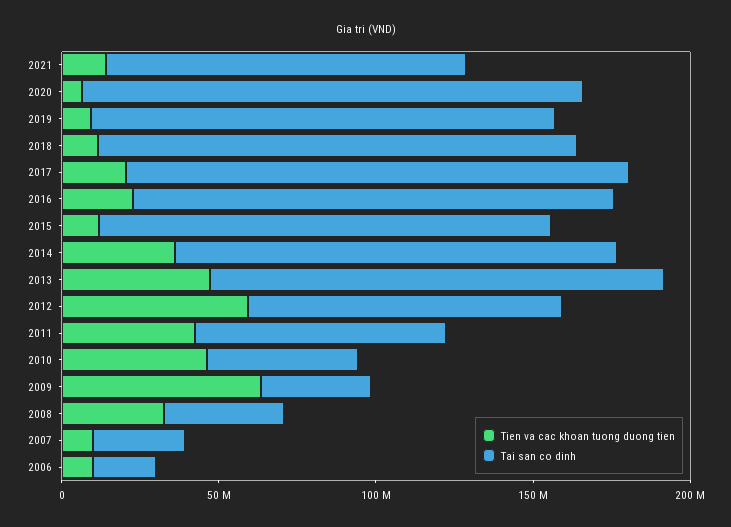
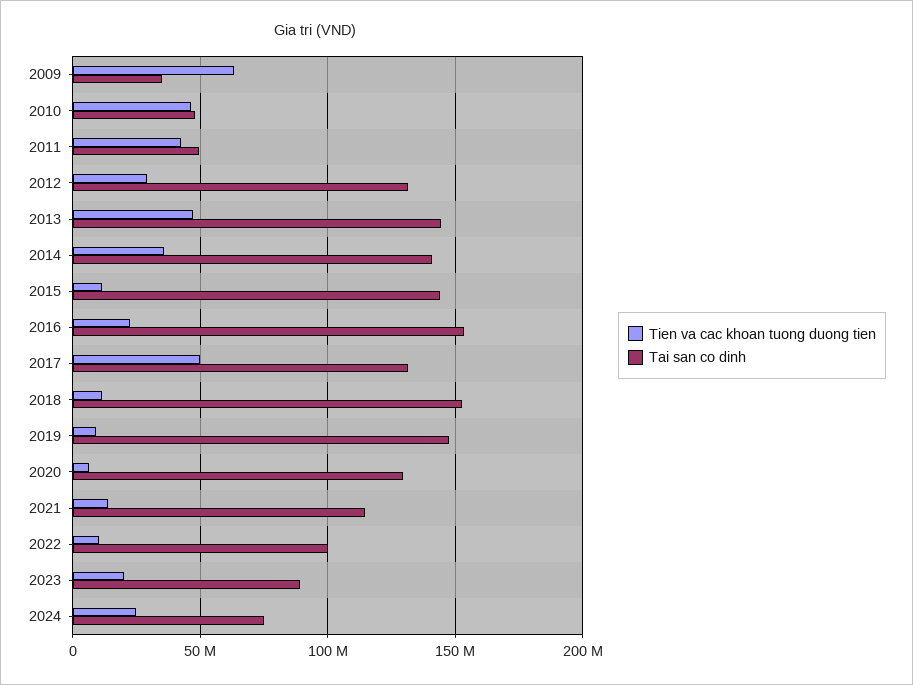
Tai san co dinh, 2020: 160000000 -> 130000000
Tien va cac khoan tuong duong tien, 2017: 20000000 -> 50000000
Tai san co dinh, 2017: 160000000 -> 130000000
Tien va cac khoan tuong duong tien, 2012: 60000000 -> 30000000
Tai san co dinh, 2012: 100000000 -> 130000000
Tai san co dinh, 2011: 80000000 -> 50000000
Tien va cac khoan tuong duong tien, 2008: 30000000 -> none
Tai san co dinh, 2008: 40000000 -> none
Tien va cac khoan tuong duong tien, 2007: 10000000 -> none
Tai san co dinh, 2007: 30000000 -> none
Tien va cac khoan tuong duong tien, 2006: 10000000 -> none
Tai san co dinh, 2006: 20000000 -> none
Tien va cac khoan tuong duong tien, 2022: none -> 10000000
Tai san co dinh, 2022: none -> 100000000
Tien va cac khoan tuong duong tien, 2023: none -> 20000000
Tai san co dinh, 2023: none -> 90000000
Tien va cac khoan tuong duong tien, 2024: none -> 25000000
Tai san co dinh, 2024: none -> 75000000

